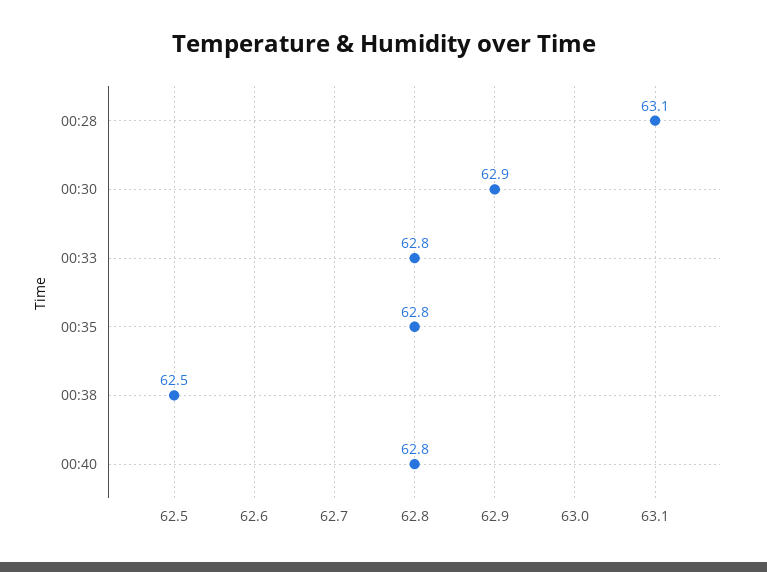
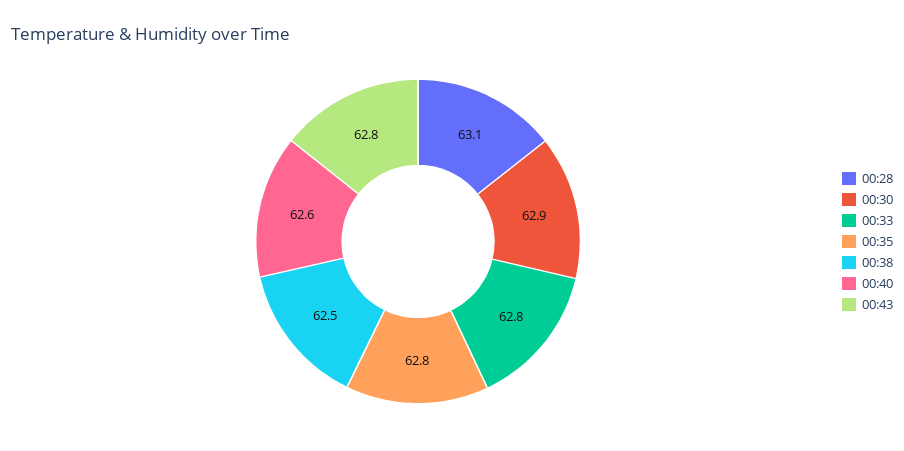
00:40: 62.8 -> 62.6
00:43: none -> 62.8

